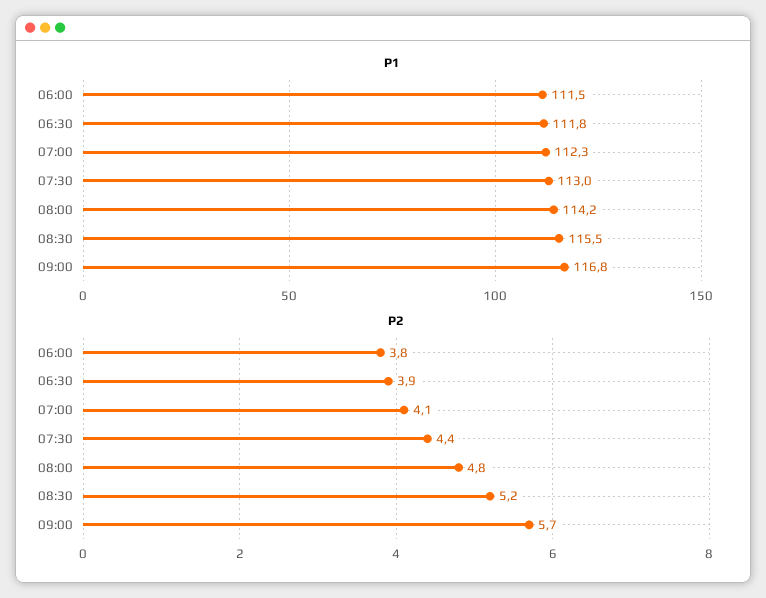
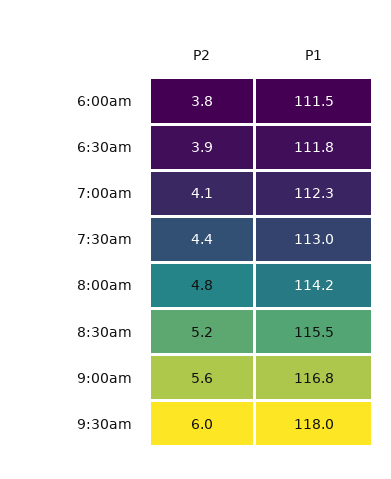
P2, 09:00: 5.7 -> 5.6
P2, 9:30am: none -> 6
P1, 9:30am: none -> 118

